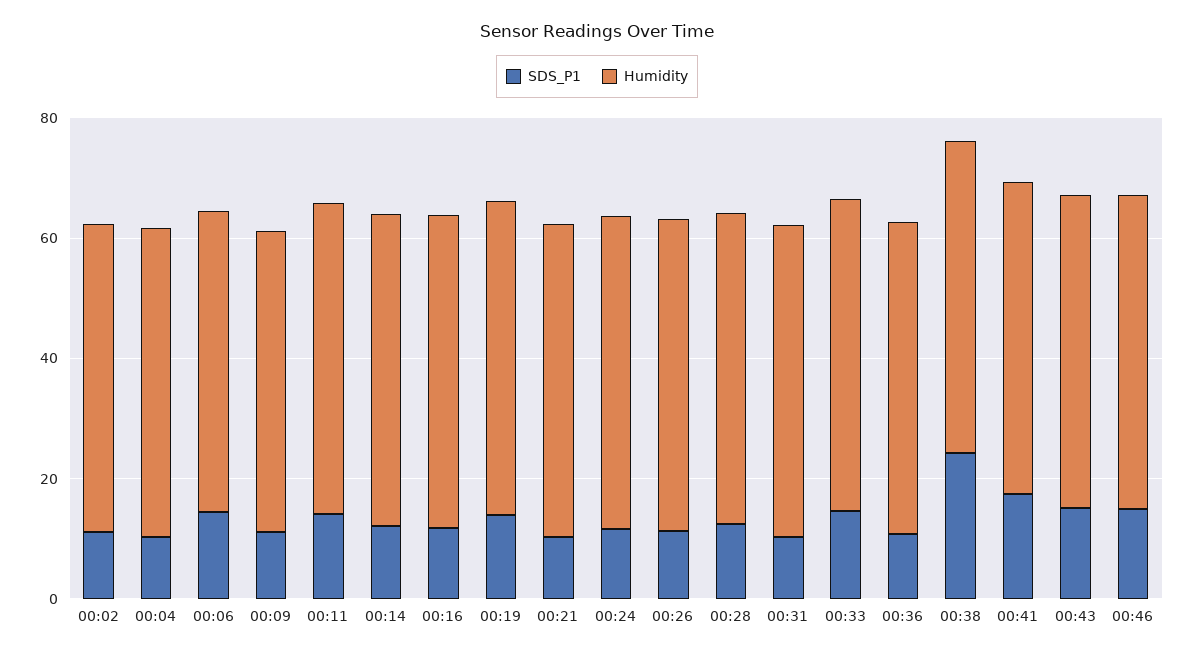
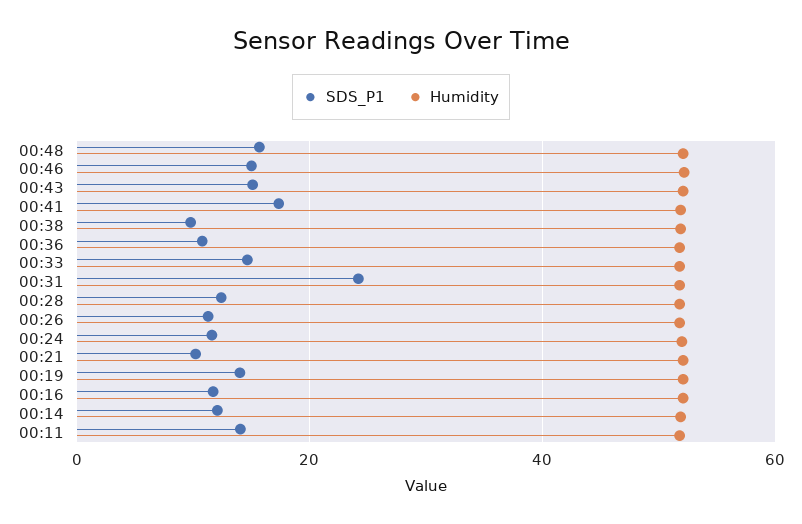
SDS_P1, 00:02: 10 -> none
Humidity, 00:02: 50 -> none
SDS_P1, 00:04: 10 -> none
Humidity, 00:04: 50 -> none
SDS_P1, 00:06: 15 -> none
Humidity, 00:06: 50 -> none
SDS_P1, 00:09: 10 -> none
Humidity, 00:09: 50 -> none
SDS_P1, 00:31: 10 -> 24
SDS_P1, 00:38: 25 -> 10
SDS_P1, 00:48: none -> 16
Humidity, 00:48: none -> 52

